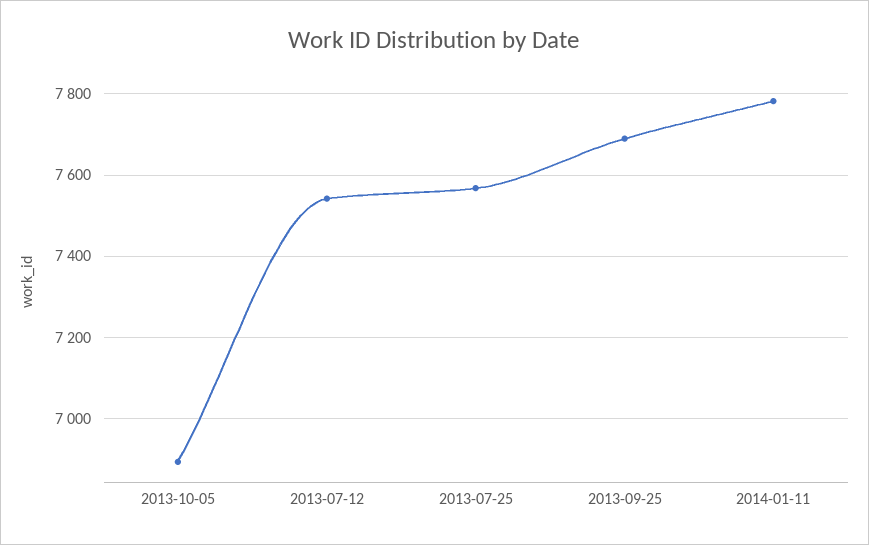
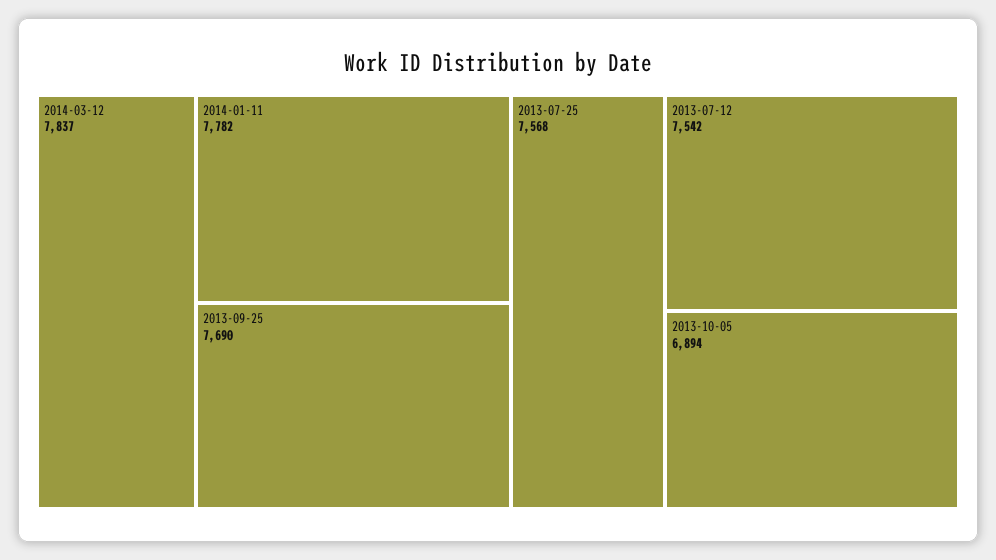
2014-03-12: none -> 7837

